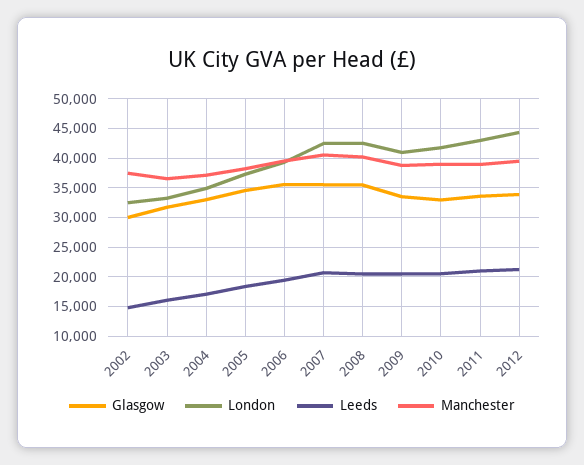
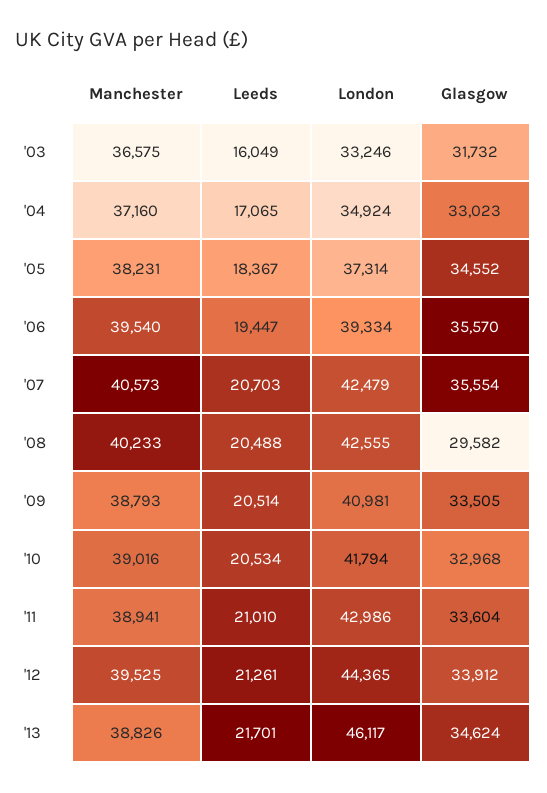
Glasgow, 2002: 30000 -> none
London, 2002: 32500 -> none
Leeds, 2002: 15000 -> none
Manchester, 2002: 37500 -> none
Glasgow, 2008: 35000 -> 29582
Manchester, '13: none -> 38826
Leeds, '13: none -> 21701
London, '13: none -> 46117
Glasgow, '13: none -> 34624

